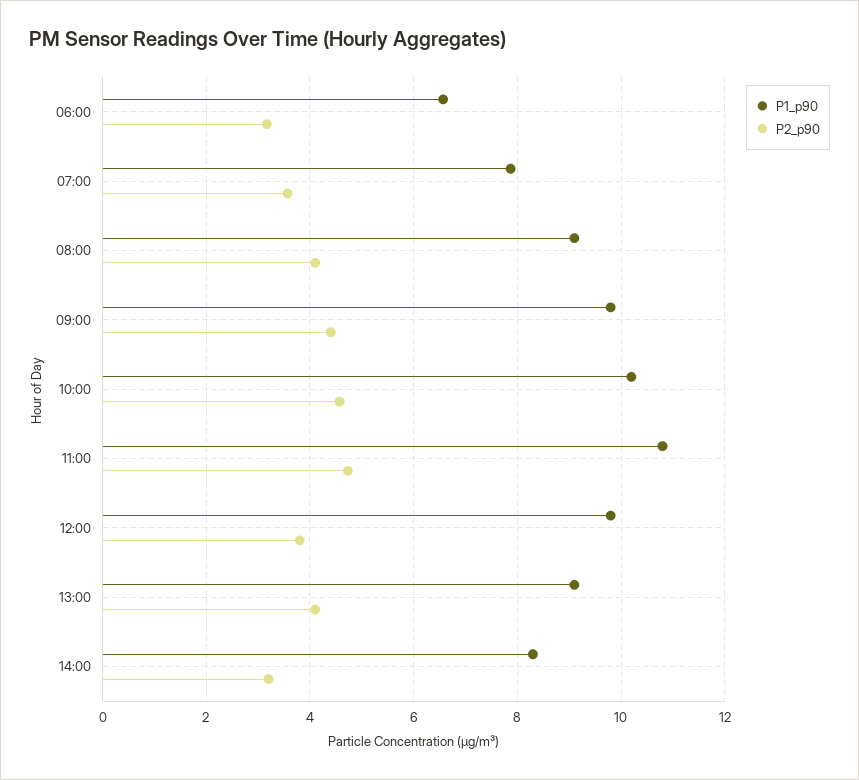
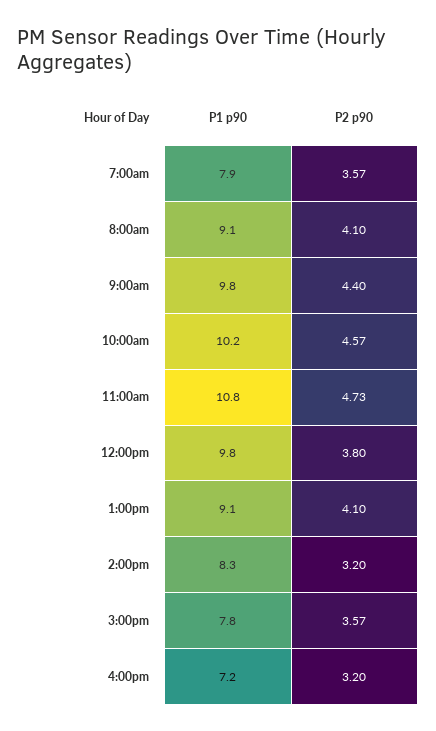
P1_p90, 06:00: 6.6 -> none
P2_p90, 06:00: 3.2 -> none
P1_p90, 3:00pm: none -> 7.8
P2_p90, 3:00pm: none -> 3.57
P1_p90, 4:00pm: none -> 7.2
P2_p90, 4:00pm: none -> 3.2

